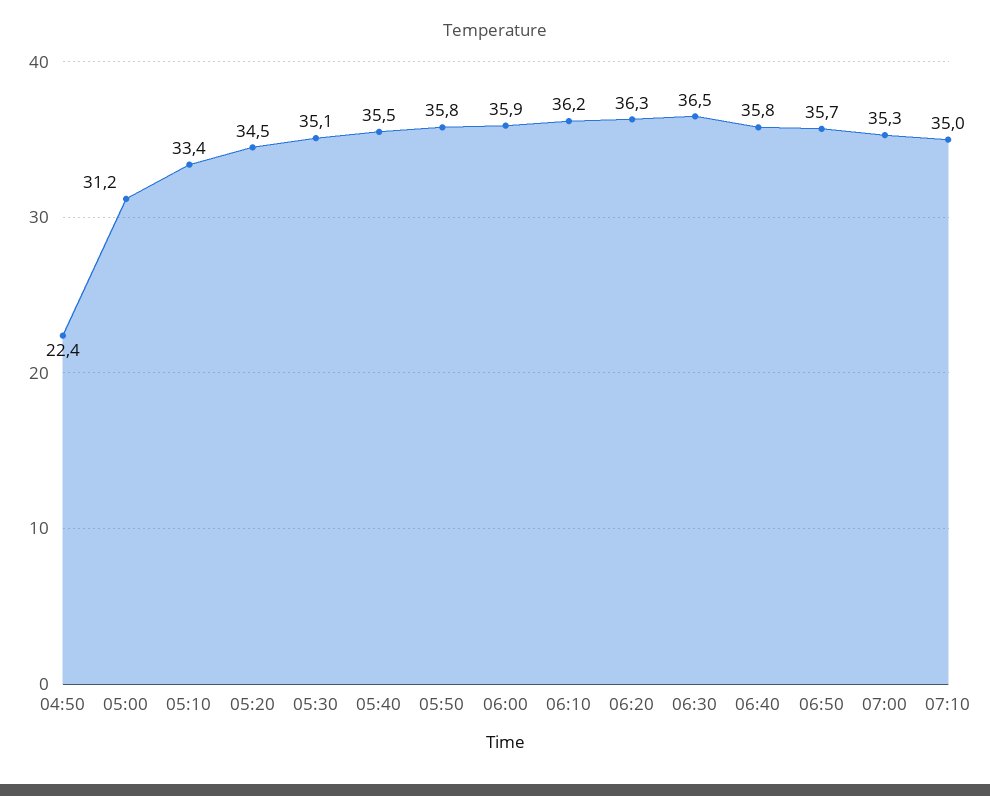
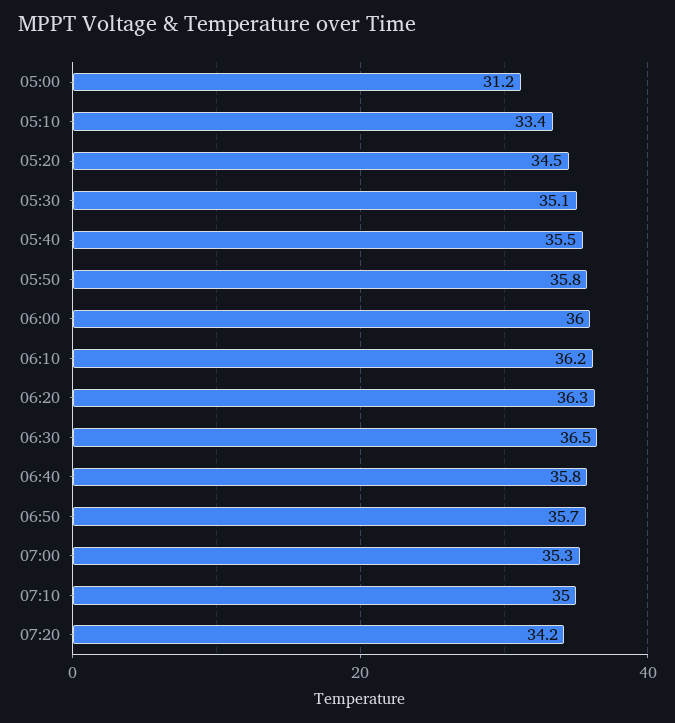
04:50: 22.4 -> none
06:00: 35.9 -> 36
07:20: none -> 34.2

